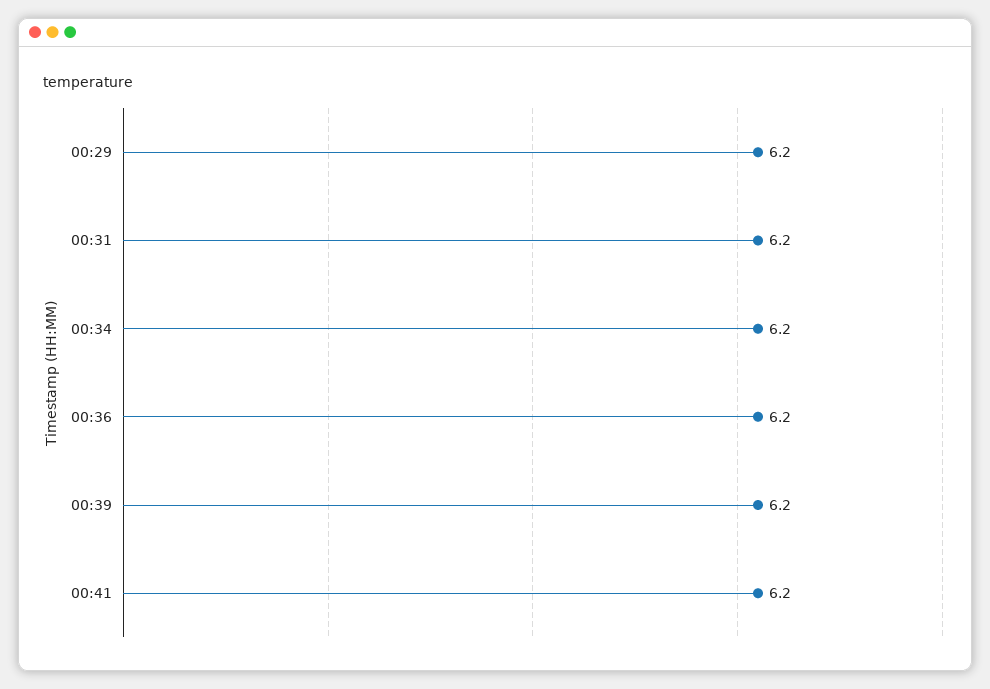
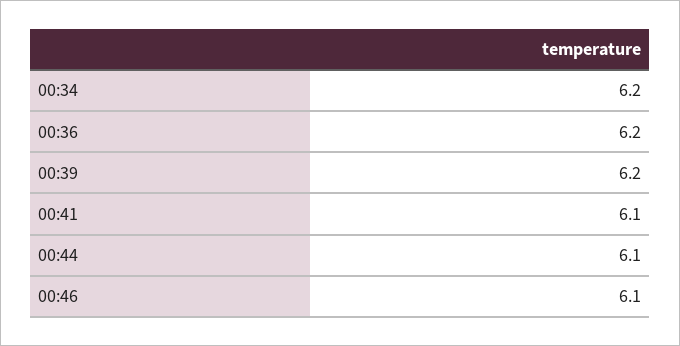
00:29: 6.2 -> none
00:31: 6.2 -> none
00:41: 6.2 -> 6.1
00:44: none -> 6.1
00:46: none -> 6.1

